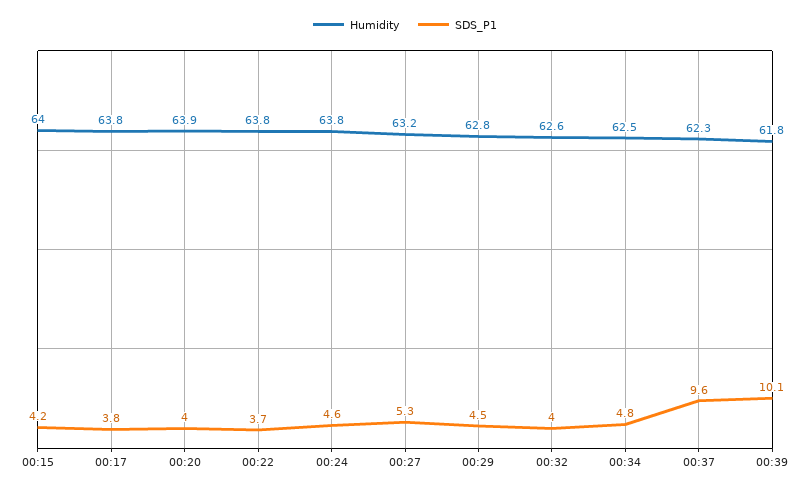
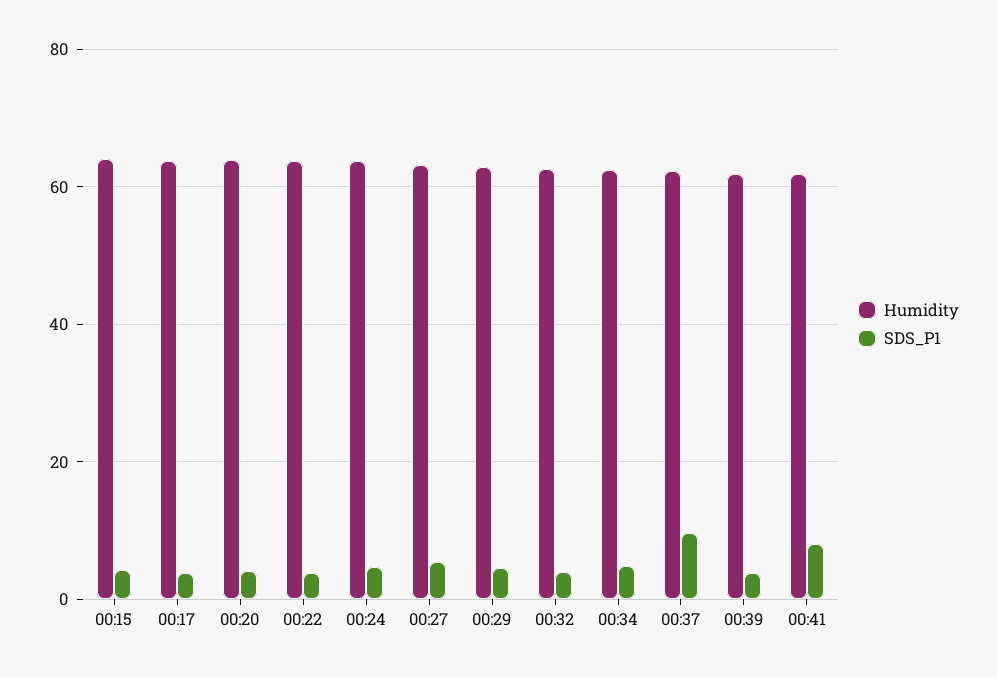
SDS_P1, 00:39: 10.1 -> 4
Humidity, 00:41: none -> 62
SDS_P1, 00:41: none -> 8

